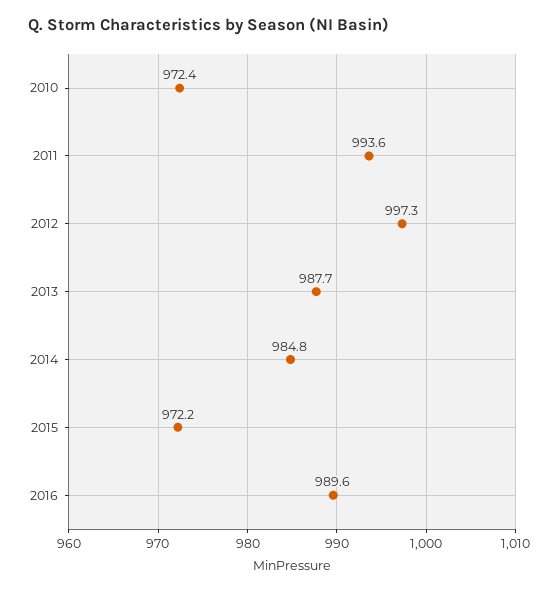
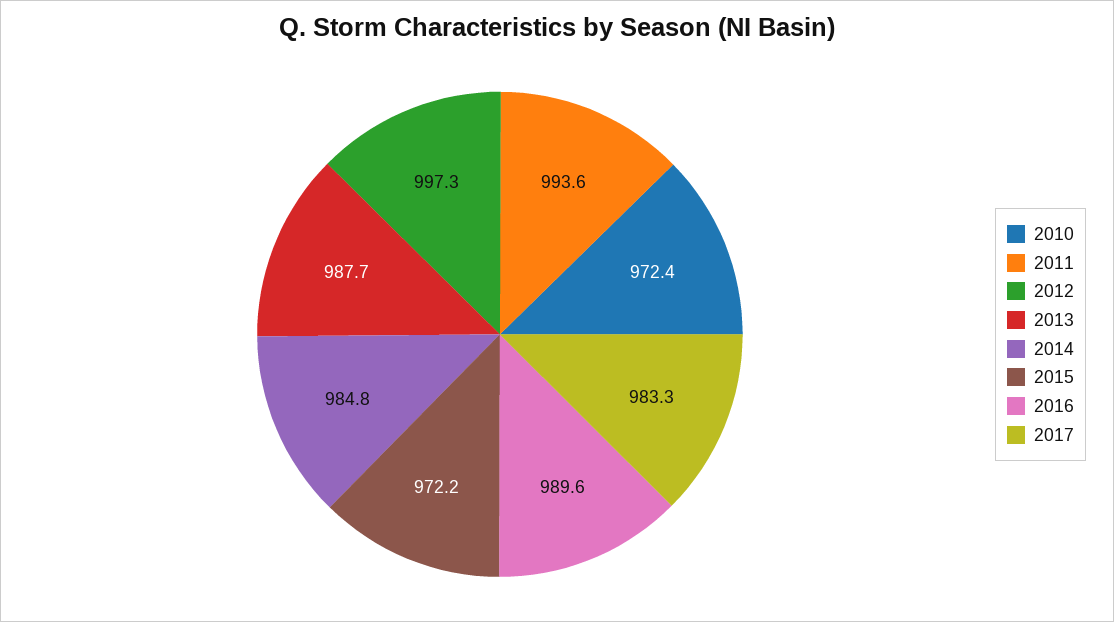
2017: none -> 983.3

